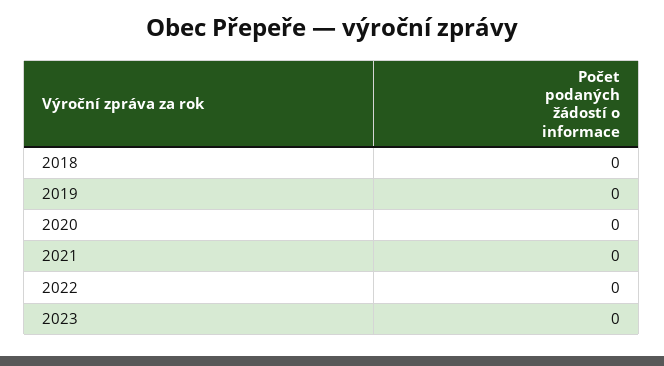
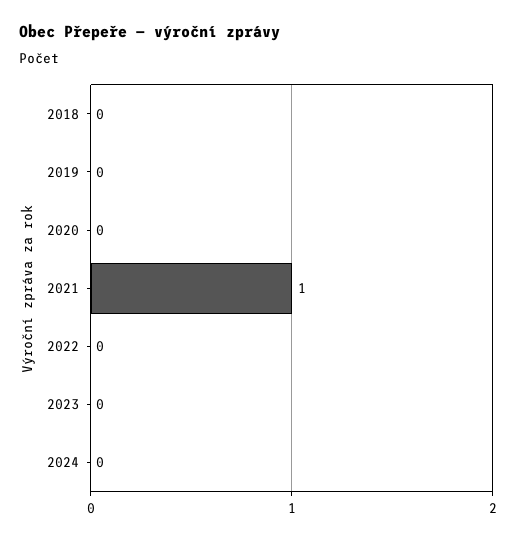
2021: 0 -> 1
2024: none -> 0

